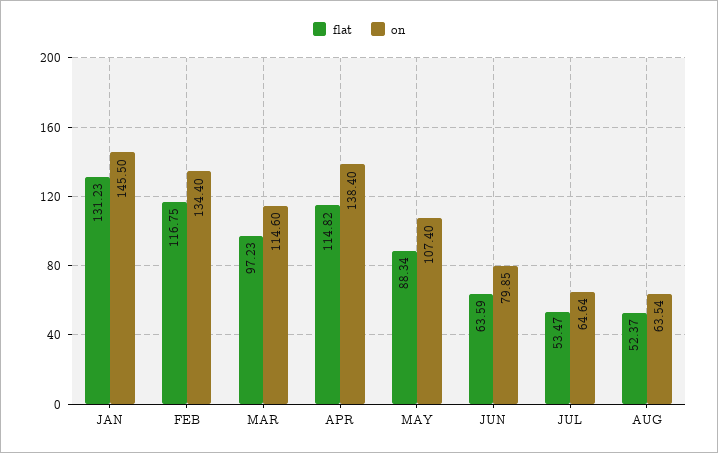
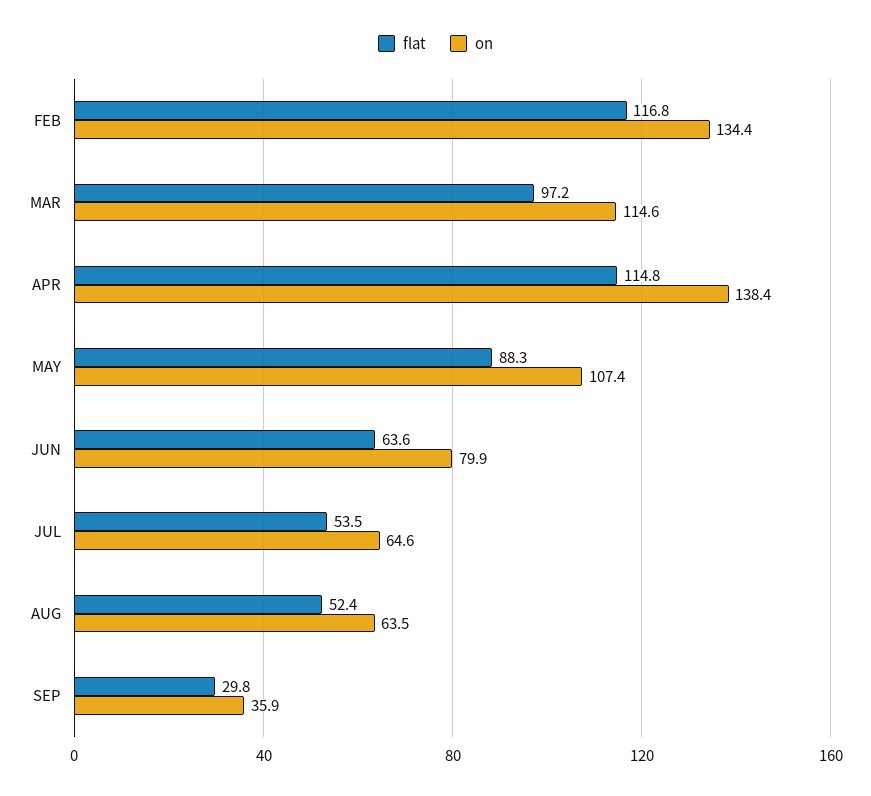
flat, JAN: 131.23 -> none
on, JAN: 145.5 -> none
flat, SEP: none -> 29.8
on, SEP: none -> 35.9

